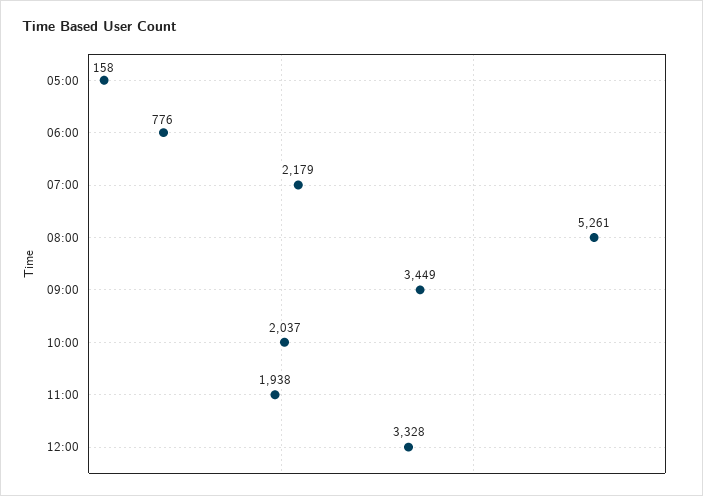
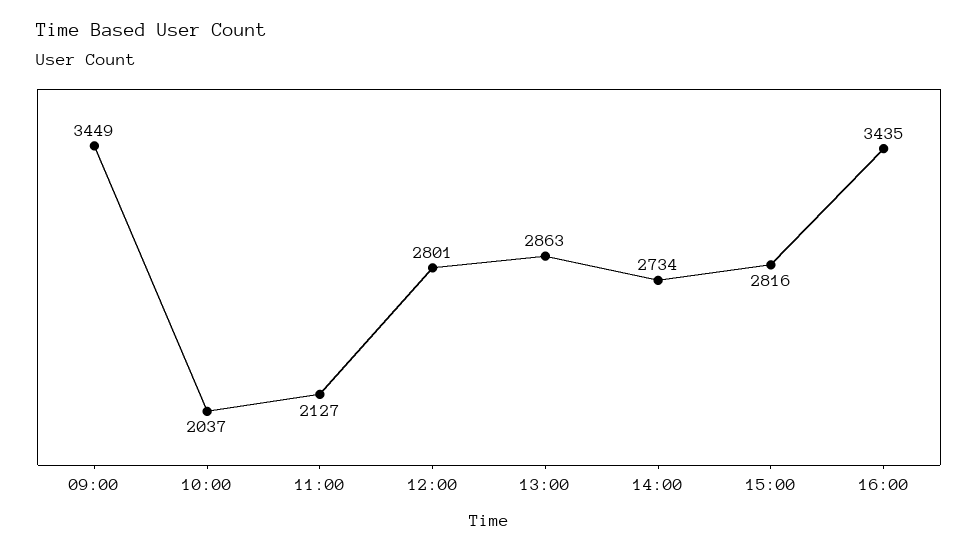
05:00: 158 -> none
06:00: 776 -> none
07:00: 2179 -> none
08:00: 5261 -> none
11:00: 1938 -> 2127
12:00: 3328 -> 2801
13:00: none -> 2863
14:00: none -> 2734
15:00: none -> 2816
16:00: none -> 3435

